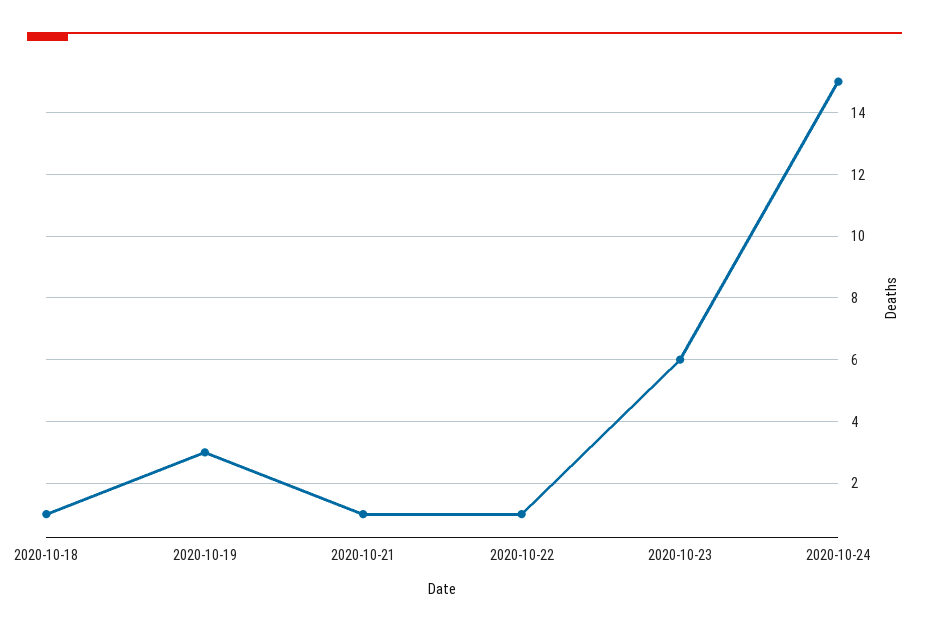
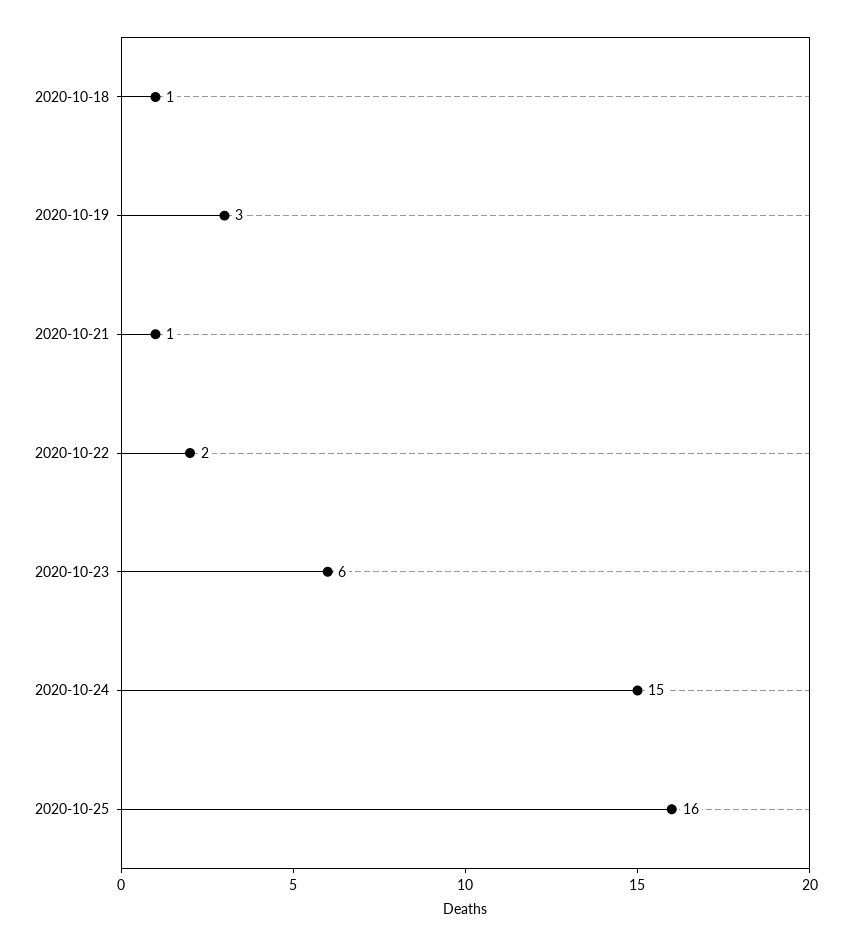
2020-10-22: 1 -> 2
2020-10-25: none -> 16

